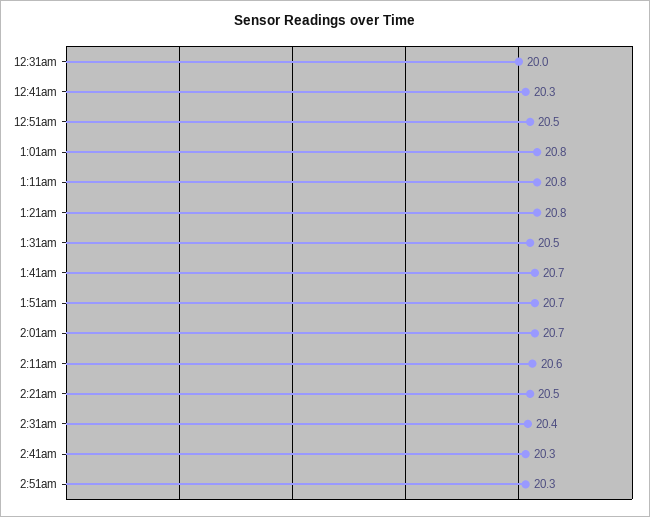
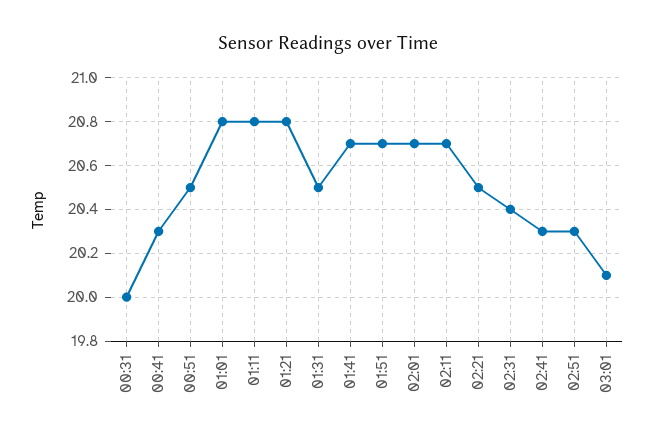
2:11am: 20.6 -> 20.7
03:01: none -> 20.1

